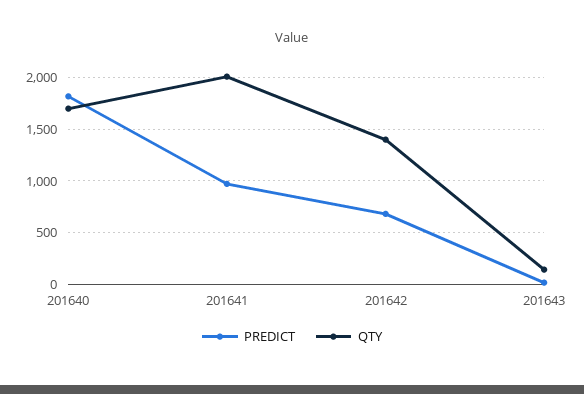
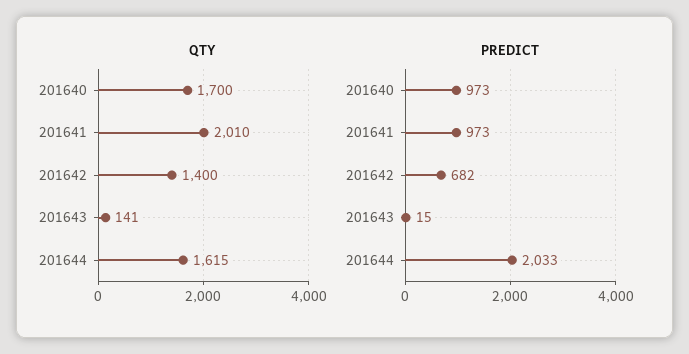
PREDICT, 201640: 1800 -> 973
QTY, 201644: none -> 1615
PREDICT, 201644: none -> 2033

